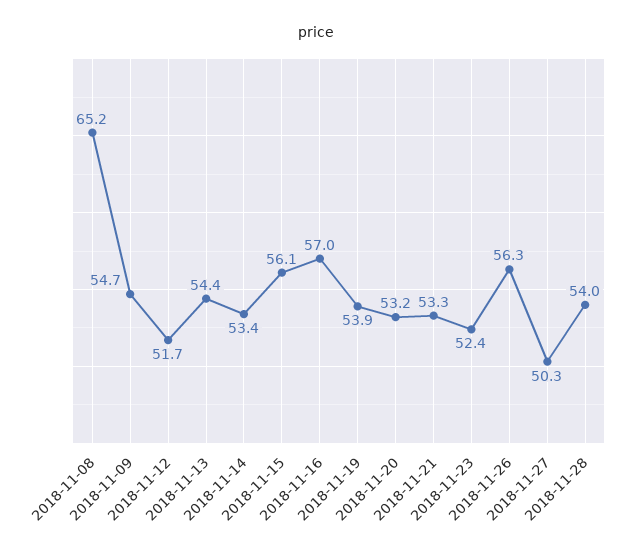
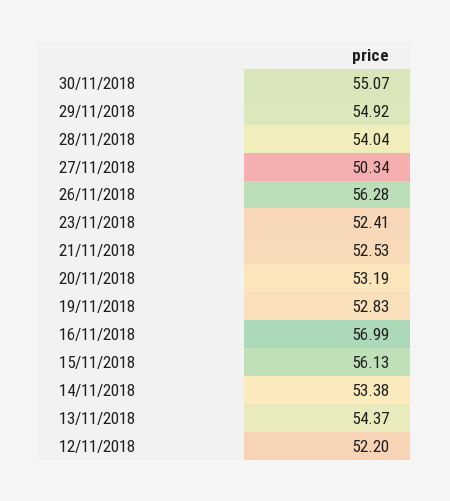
2018-11-08: 65.2 -> none
2018-11-09: 54.7 -> none
2018-11-12: 51.7 -> 52.2
2018-11-19: 53.9 -> 52.83
2018-11-21: 53.3 -> 52.53
30/11/2018: none -> 55.07
29/11/2018: none -> 54.92

